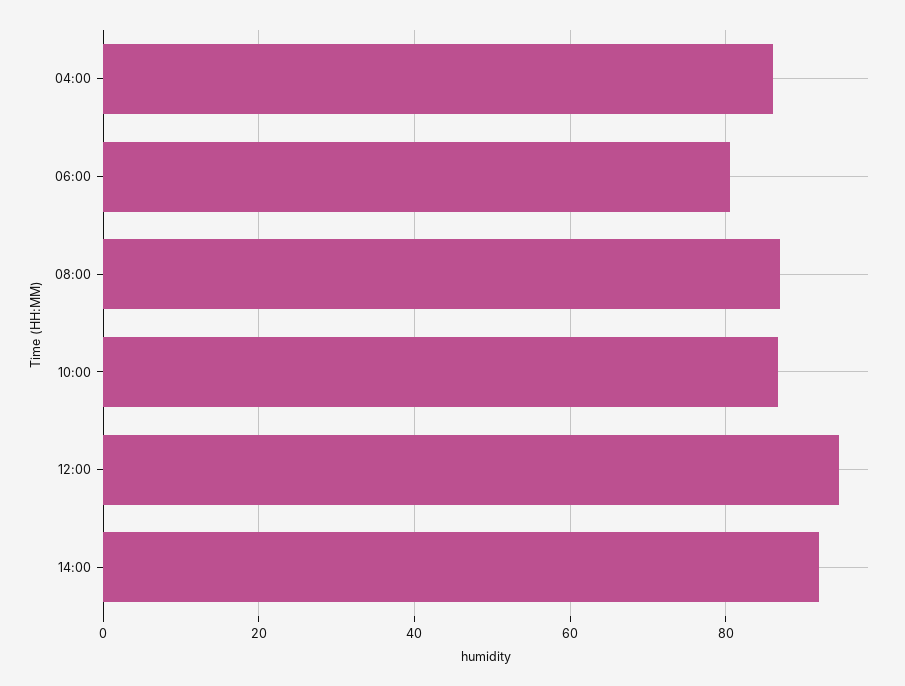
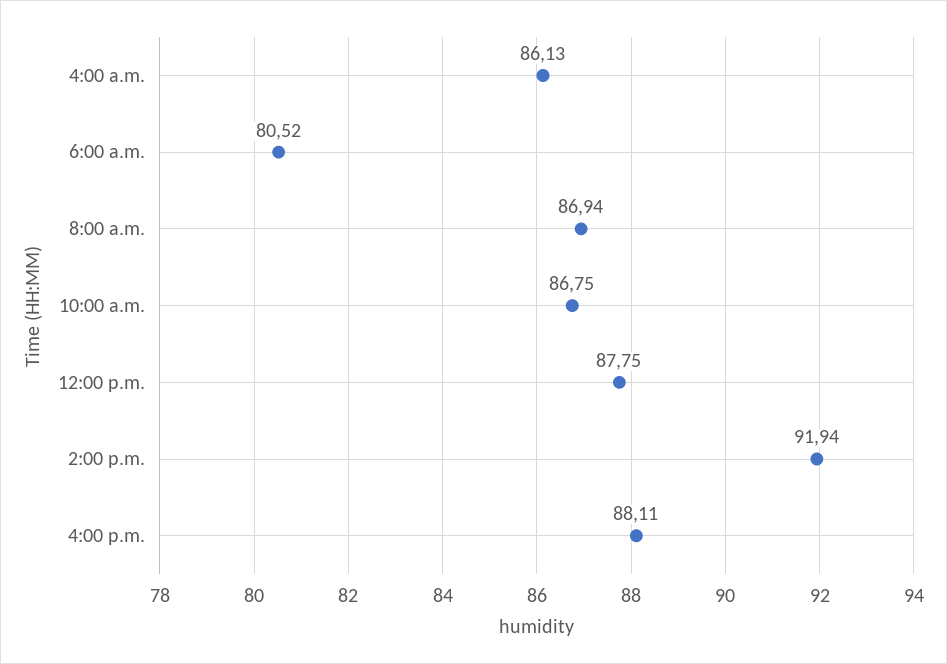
12:00: 94 -> 87.75
4:00 p.m.: none -> 88.11

